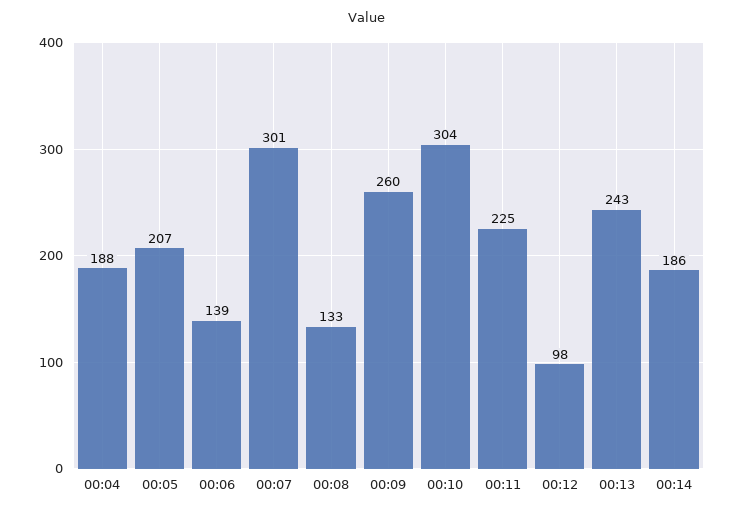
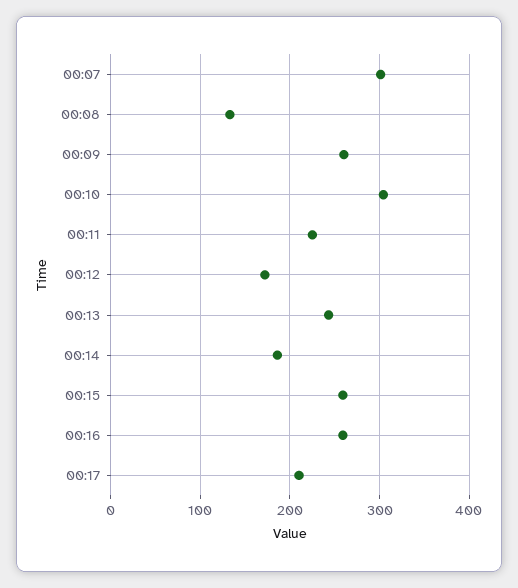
00:04: 188 -> none
00:05: 207 -> none
00:06: 139 -> none
00:12: 98 -> 170
00:15: none -> 260
00:16: none -> 260
00:17: none -> 210

